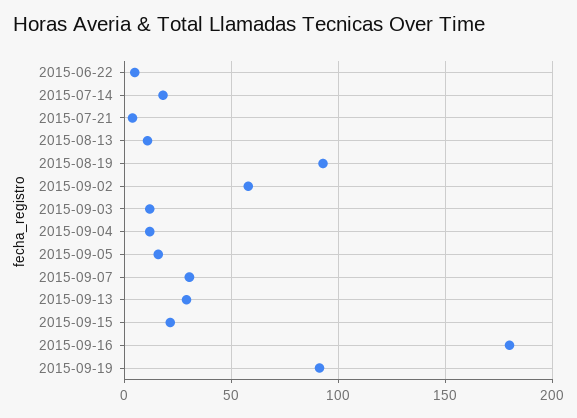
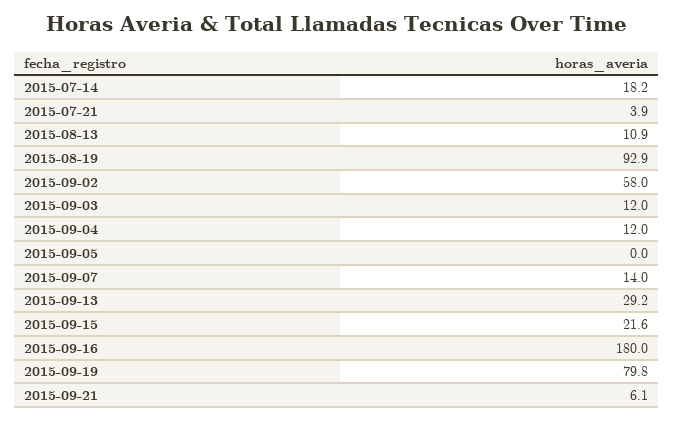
2015-06-22: 5 -> none
2015-09-05: 15 -> 0
2015-09-07: 30 -> 14
2015-09-19: 90 -> 79.8
2015-09-21: none -> 6.1

